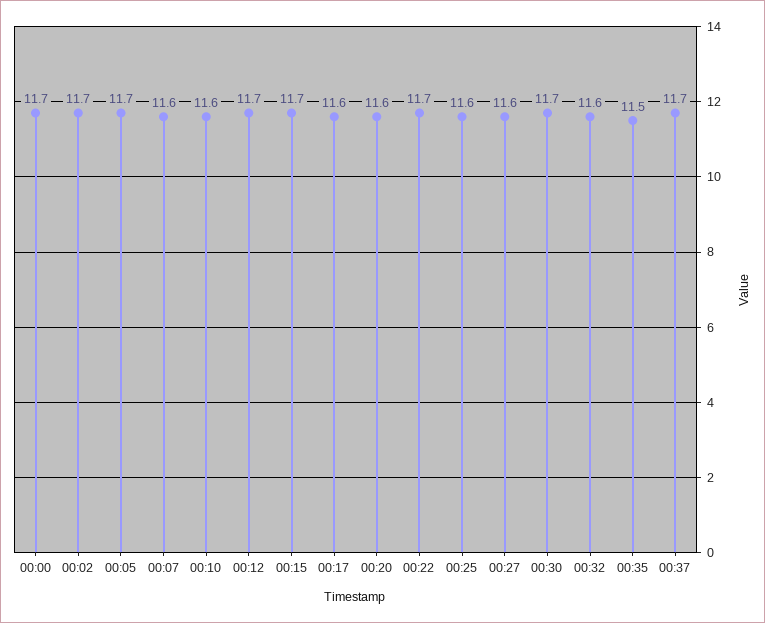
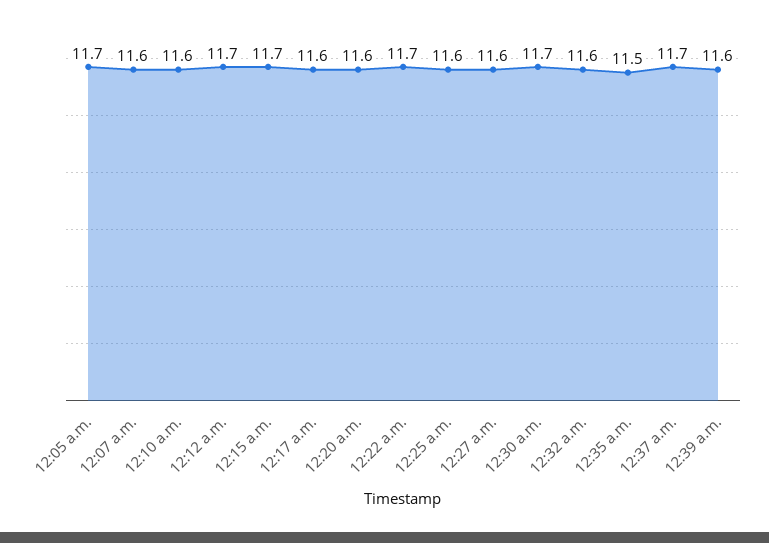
00:00: 11.7 -> none
00:02: 11.7 -> none
12:39 a.m.: none -> 11.6

